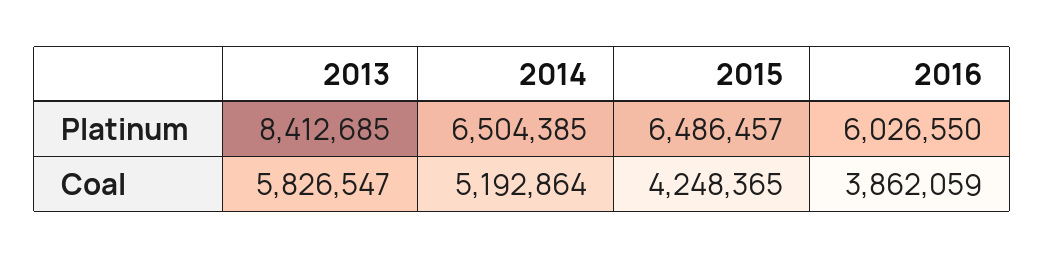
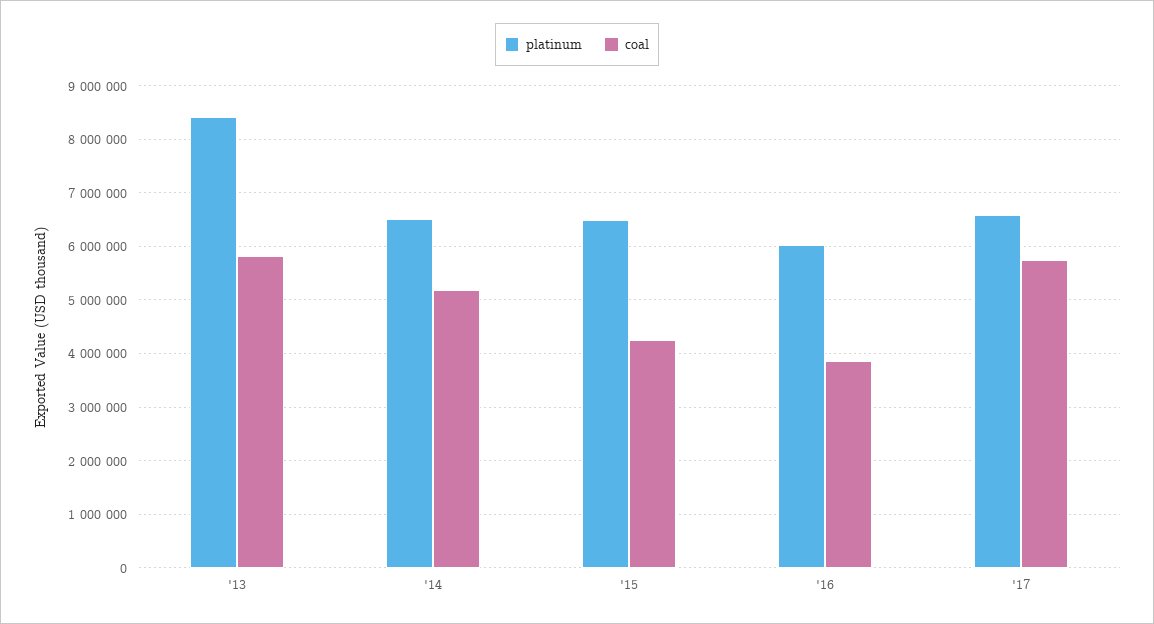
Platinum, '17: none -> 6600000
Coal, '17: none -> 5800000

